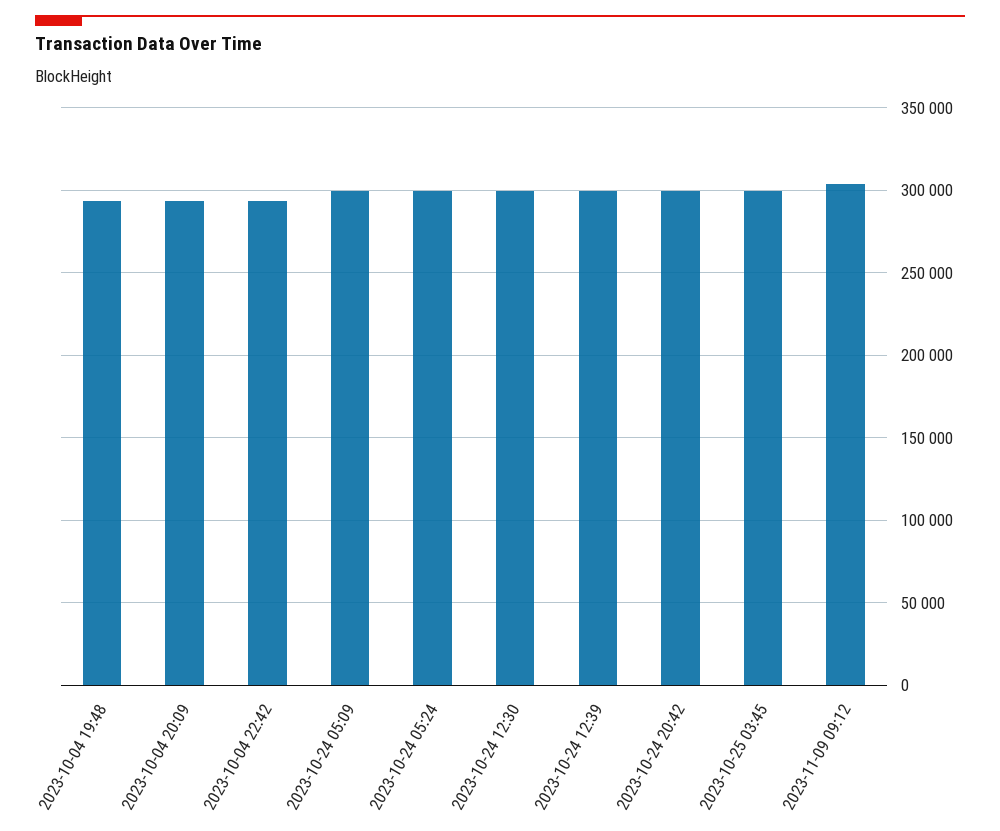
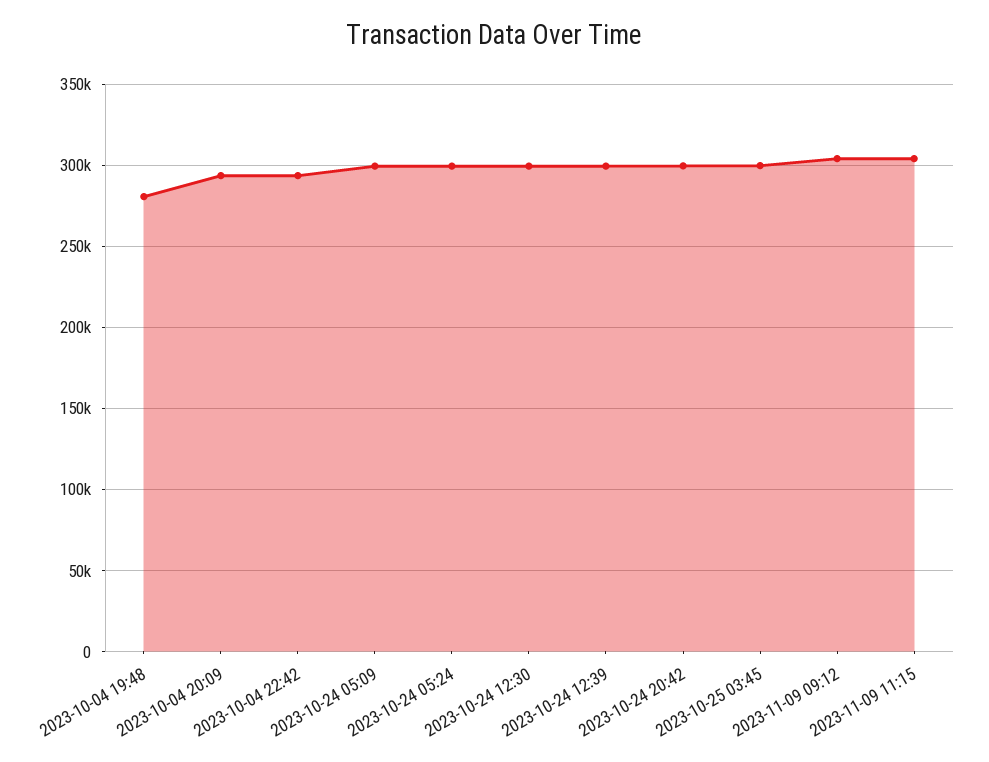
2023-10-04 19:48: 295000 -> 280000
2023-11-09 11:15: none -> 305000

